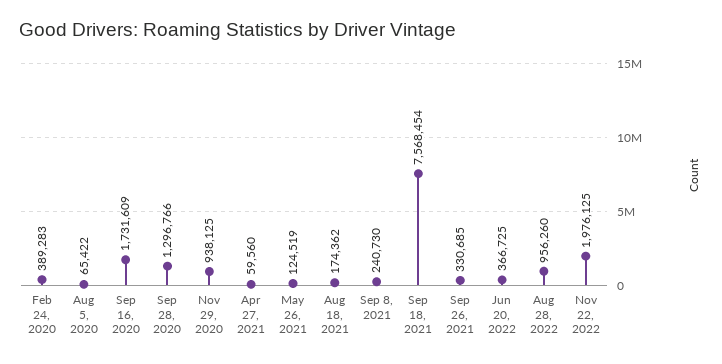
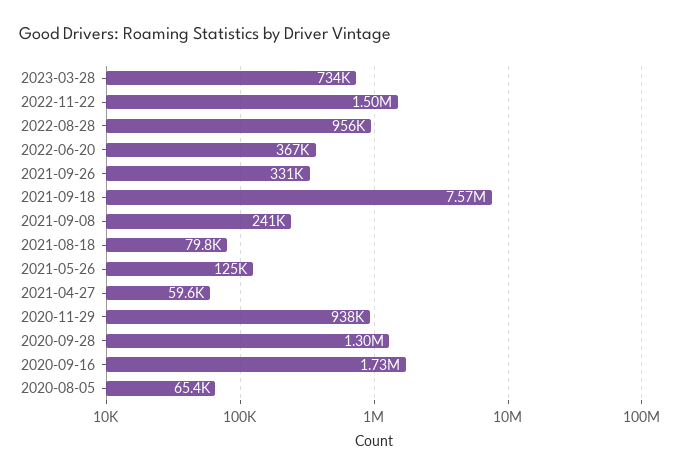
Feb 24, 2020: 389283 -> none
Aug 18, 2021: 174362 -> 79800
Nov 22, 2022: 1976125 -> 1500000
2023-03-28: none -> 734000

